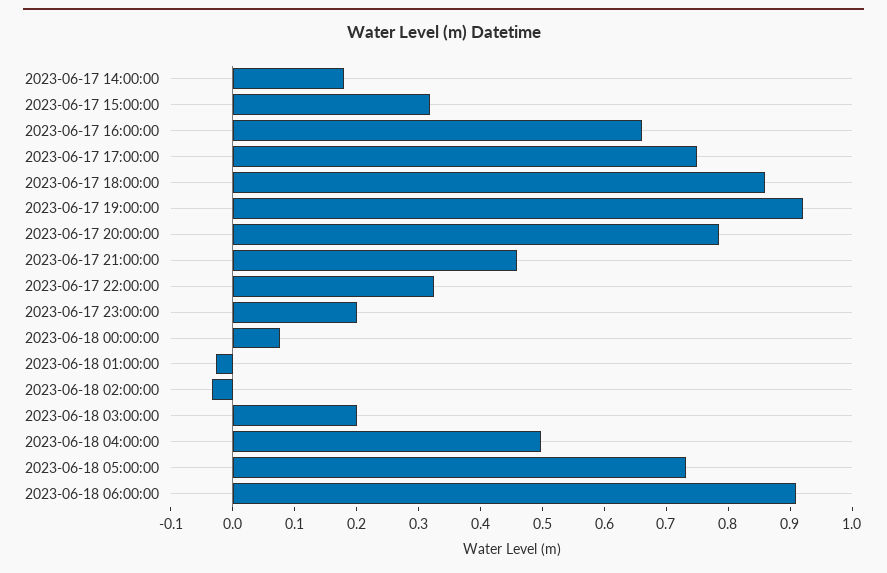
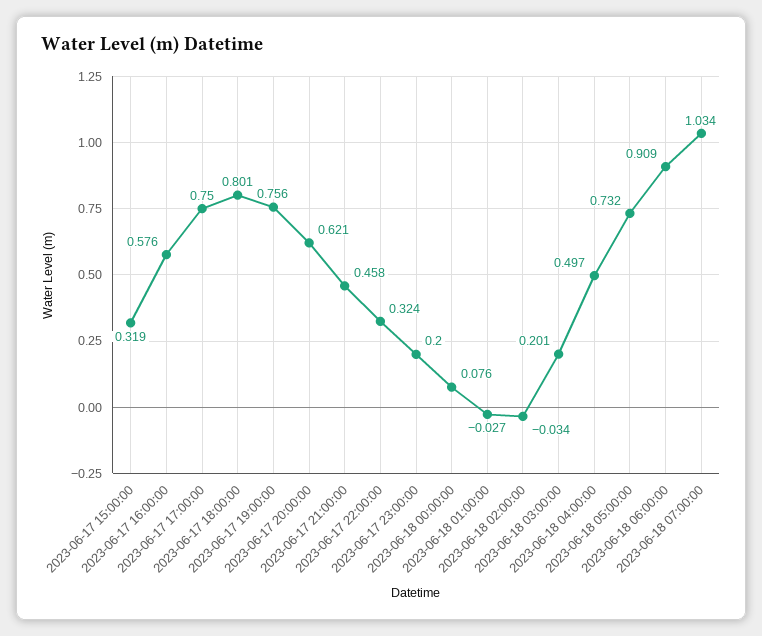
2023-06-17 14:00:00: 0.18 -> none
2023-06-17 16:00:00: 0.66 -> 0.576
2023-06-17 18:00:00: 0.86 -> 0.801
2023-06-17 19:00:00: 0.92 -> 0.756
2023-06-17 20:00:00: 0.78 -> 0.621
2023-06-18 07:00:00: none -> 1.034

